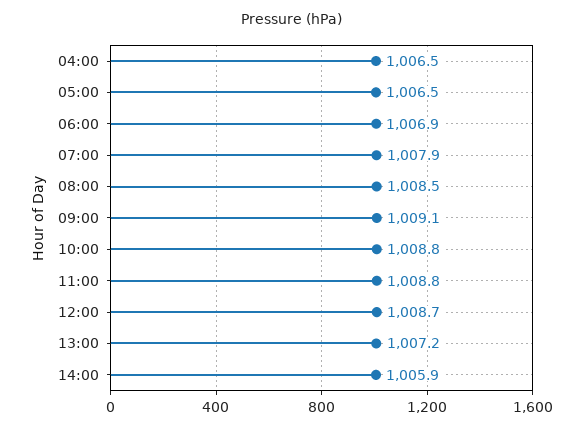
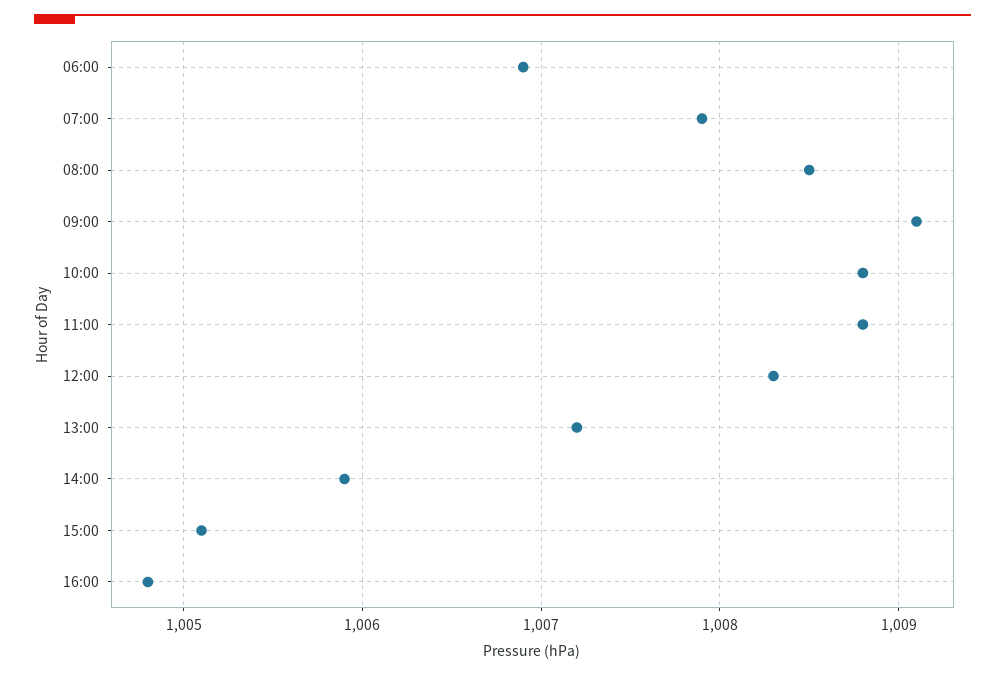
04:00: 1006.5 -> none
05:00: 1006.5 -> none
12:00: 1008.7 -> 1008.3
15:00: none -> 1005.1
16:00: none -> 1004.8

